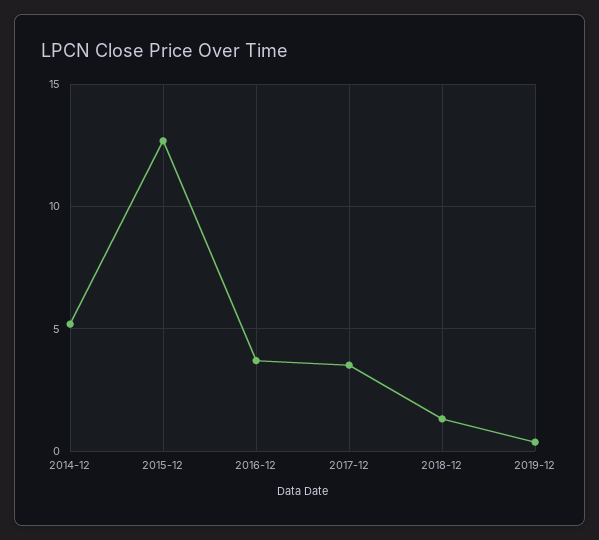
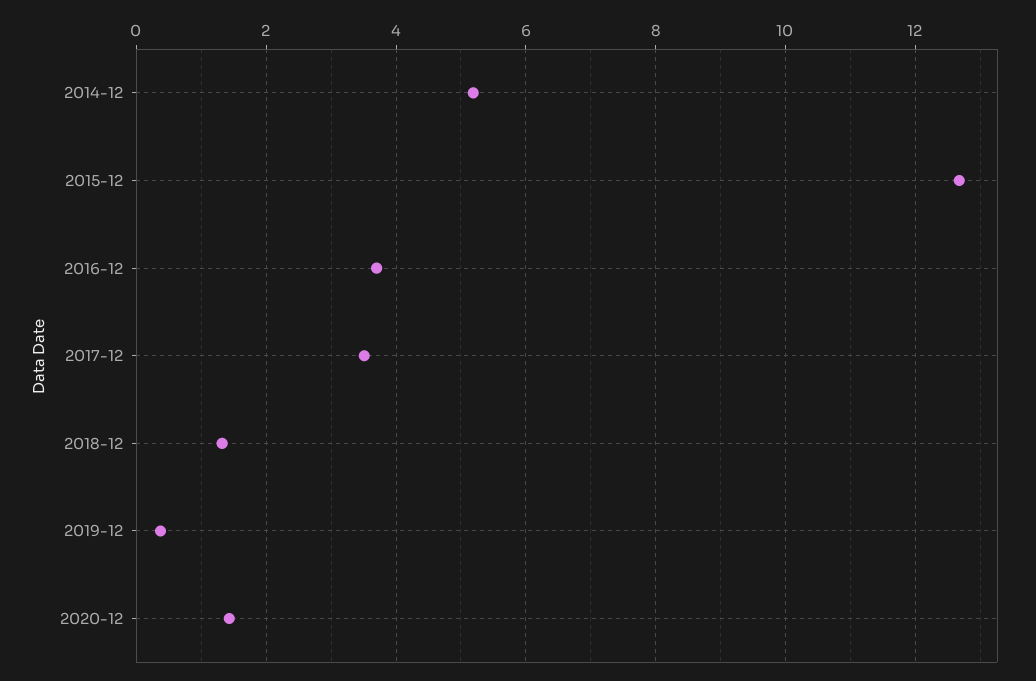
2020-12: none -> 1.4

